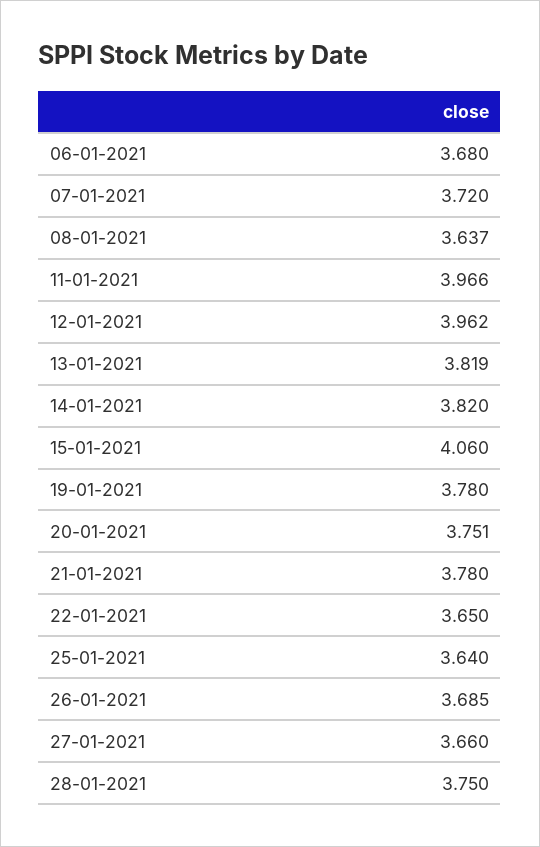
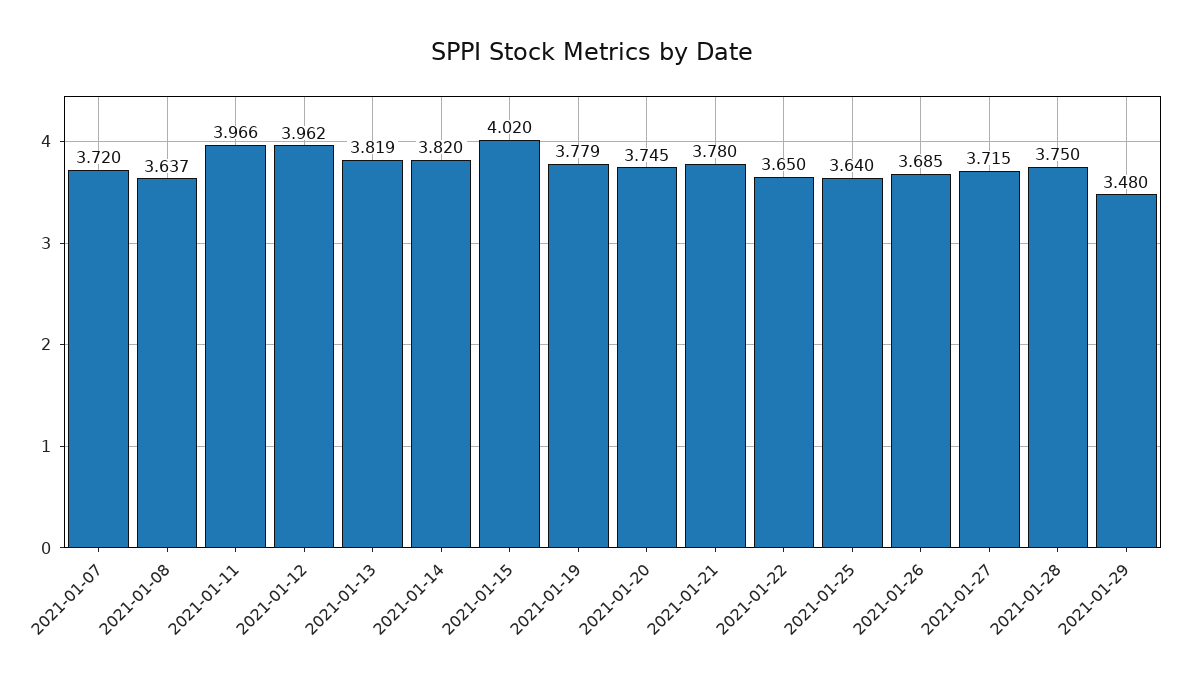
06-01-2021: 3.68 -> none
15-01-2021: 4.06 -> 4.02
19-01-2021: 3.78 -> 3.779
20-01-2021: 3.751 -> 3.745
27-01-2021: 3.66 -> 3.715
2021-01-29: none -> 3.48

